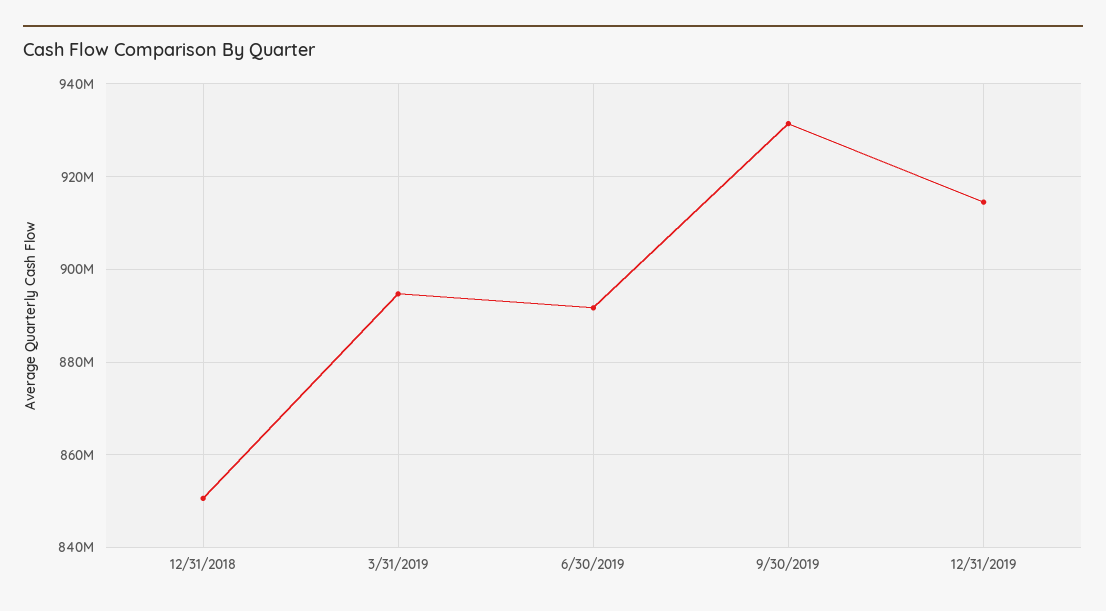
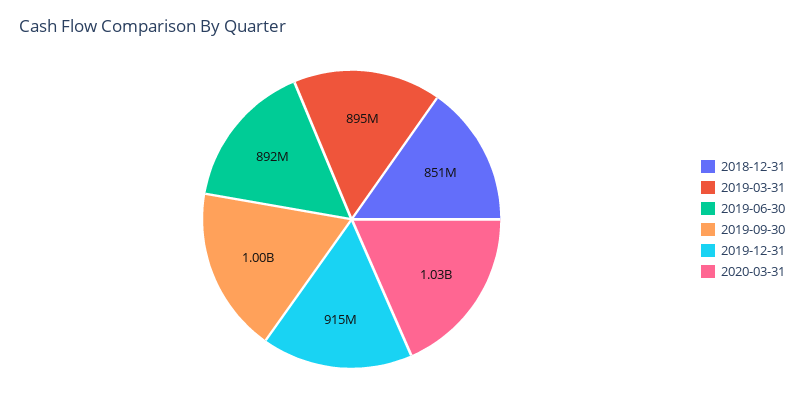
9/30/2019: 932000000 -> 1000000000
2020-03-31: none -> 1030000000

